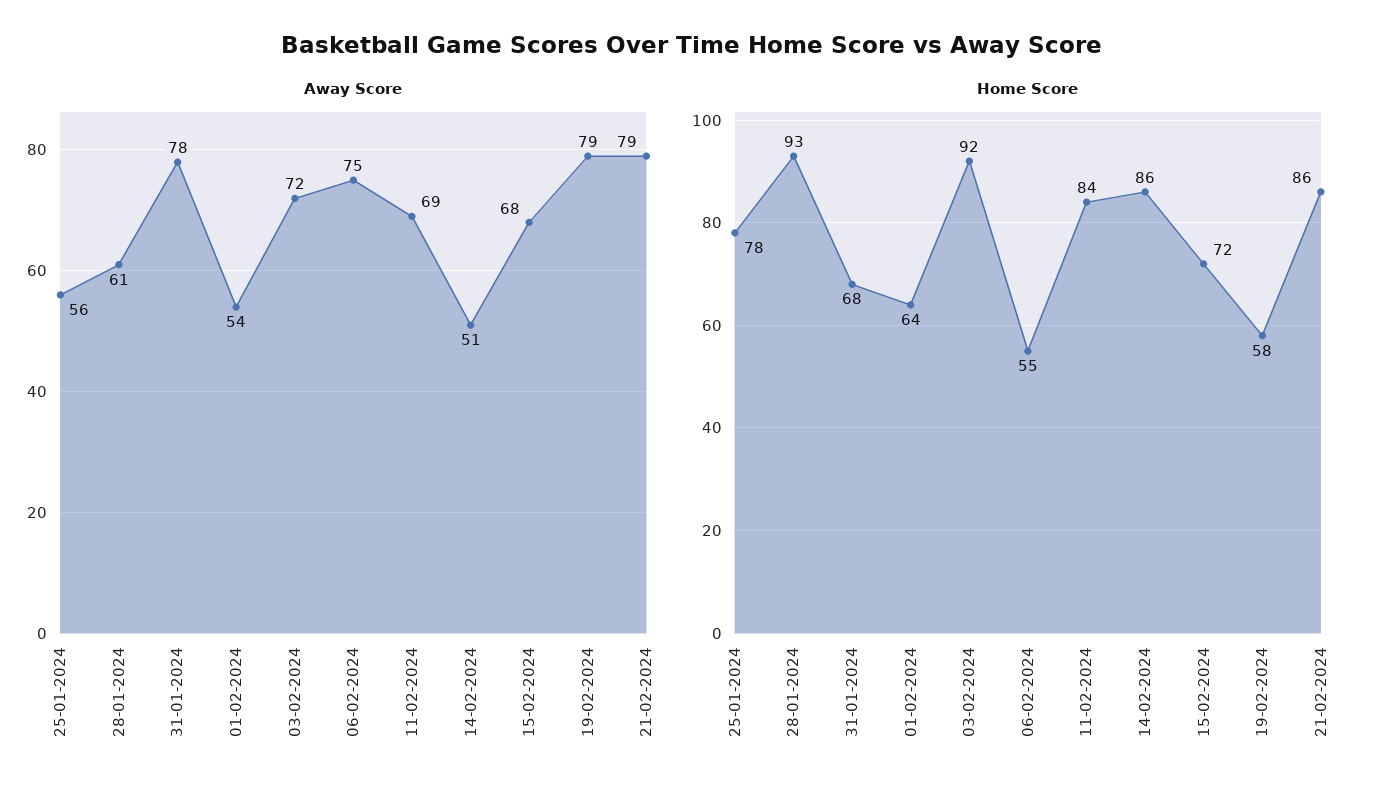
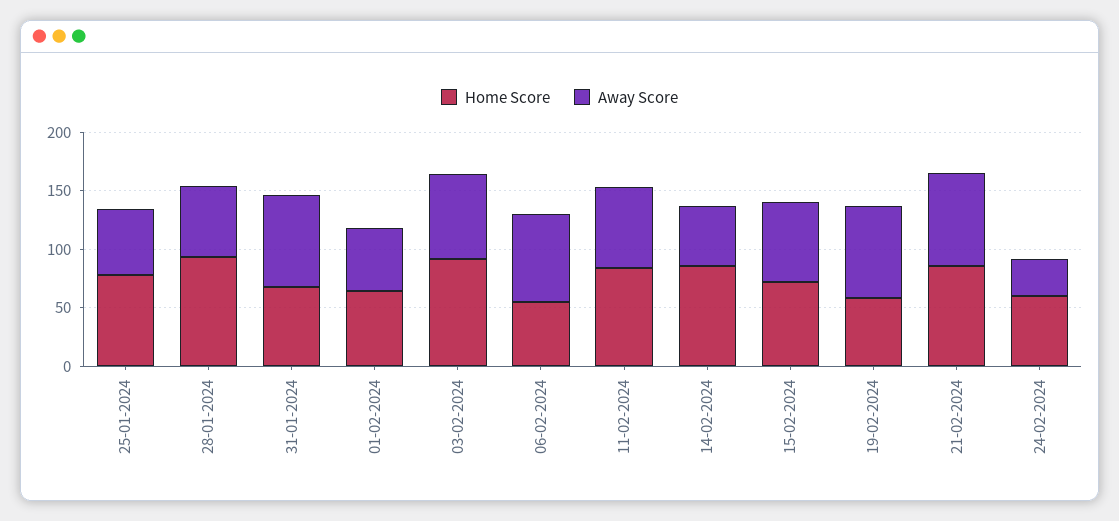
Home Score, 24-02-2024: none -> 60
Away Score, 24-02-2024: none -> 30

